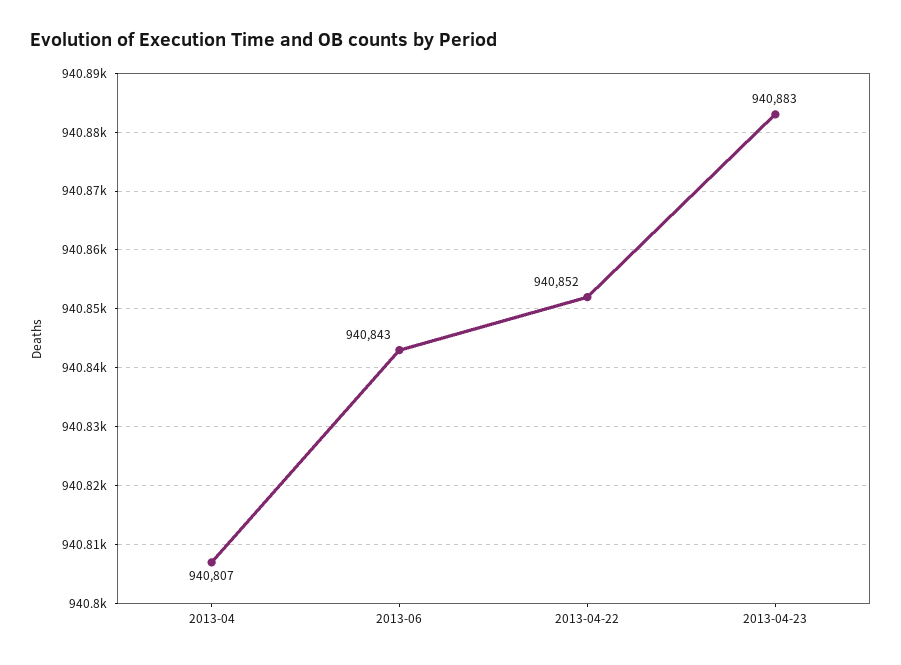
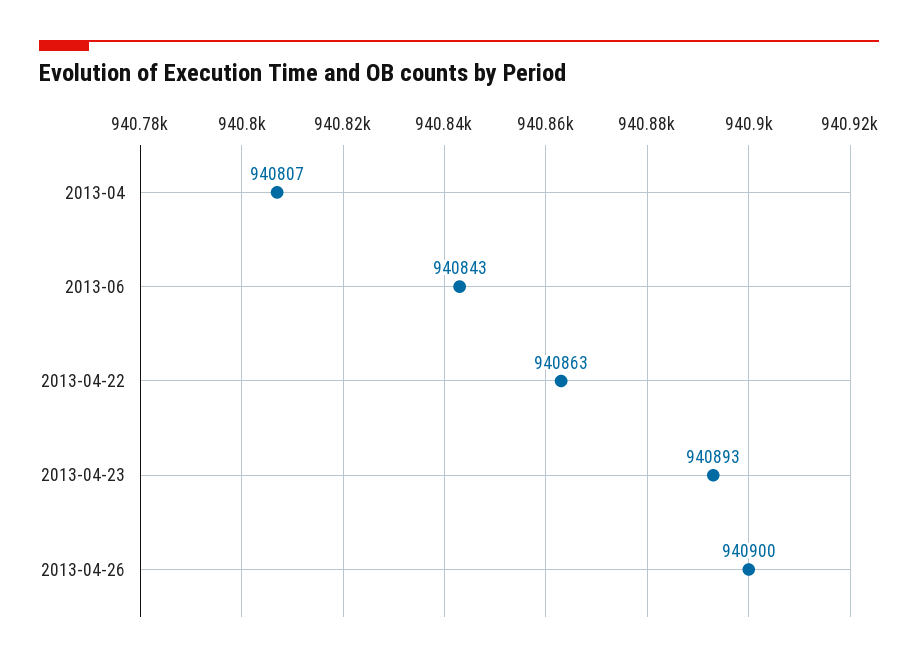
2013-04-22: 940852 -> 940863
2013-04-23: 940883 -> 940893
2013-04-26: none -> 940900

